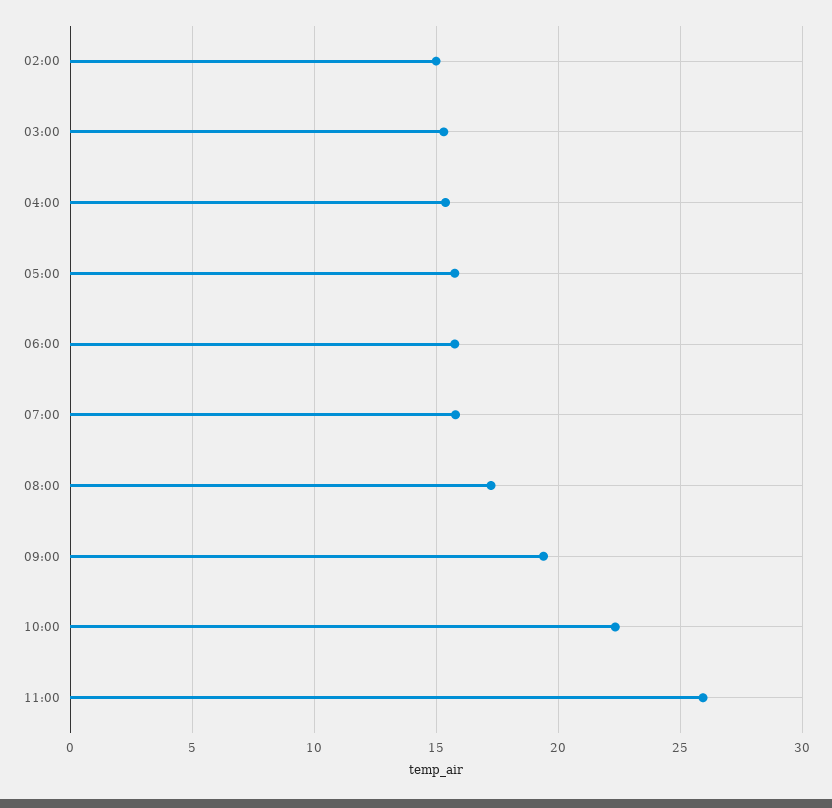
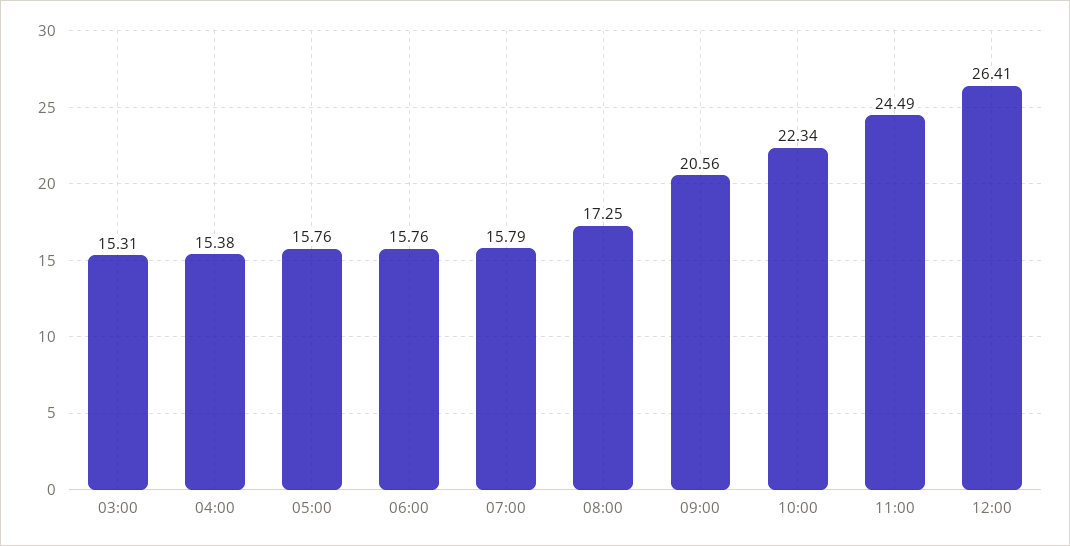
02:00: 15 -> none
09:00: 19.5 -> 20.56
11:00: 26 -> 24.49
12:00: none -> 26.41

